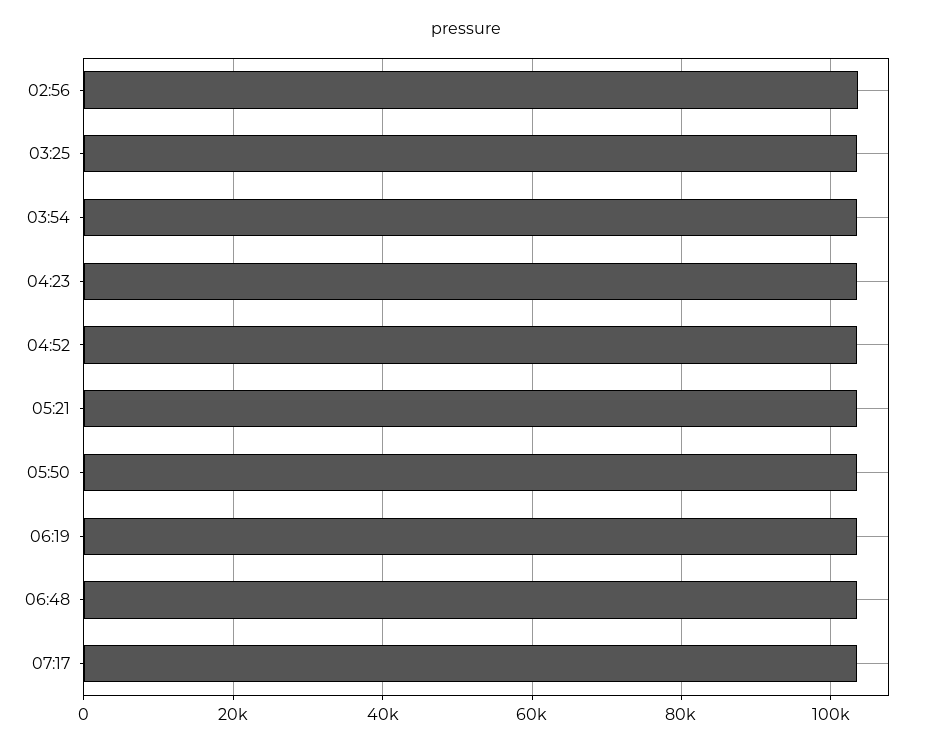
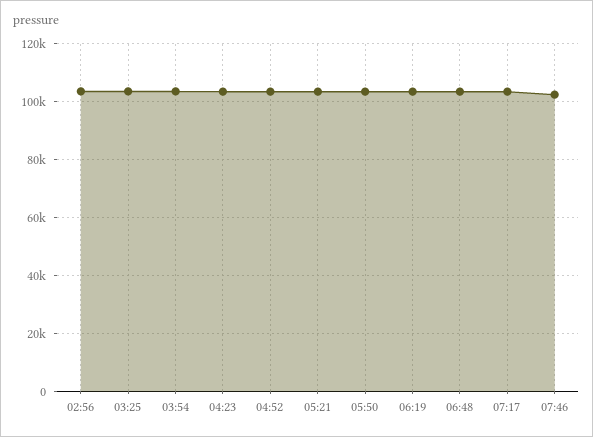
07:46: none -> 102500

